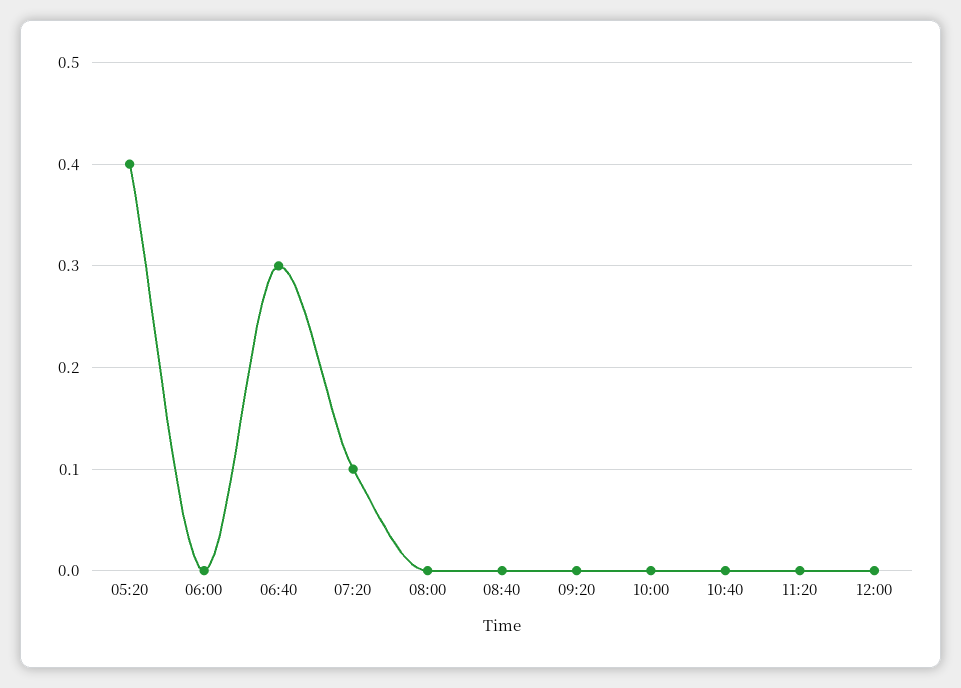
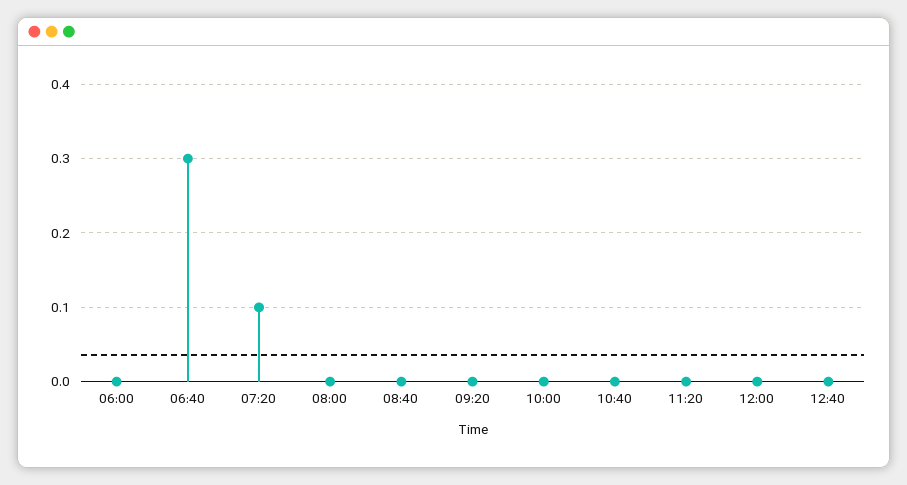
05:20: 0.4 -> none
12:40: none -> 0

